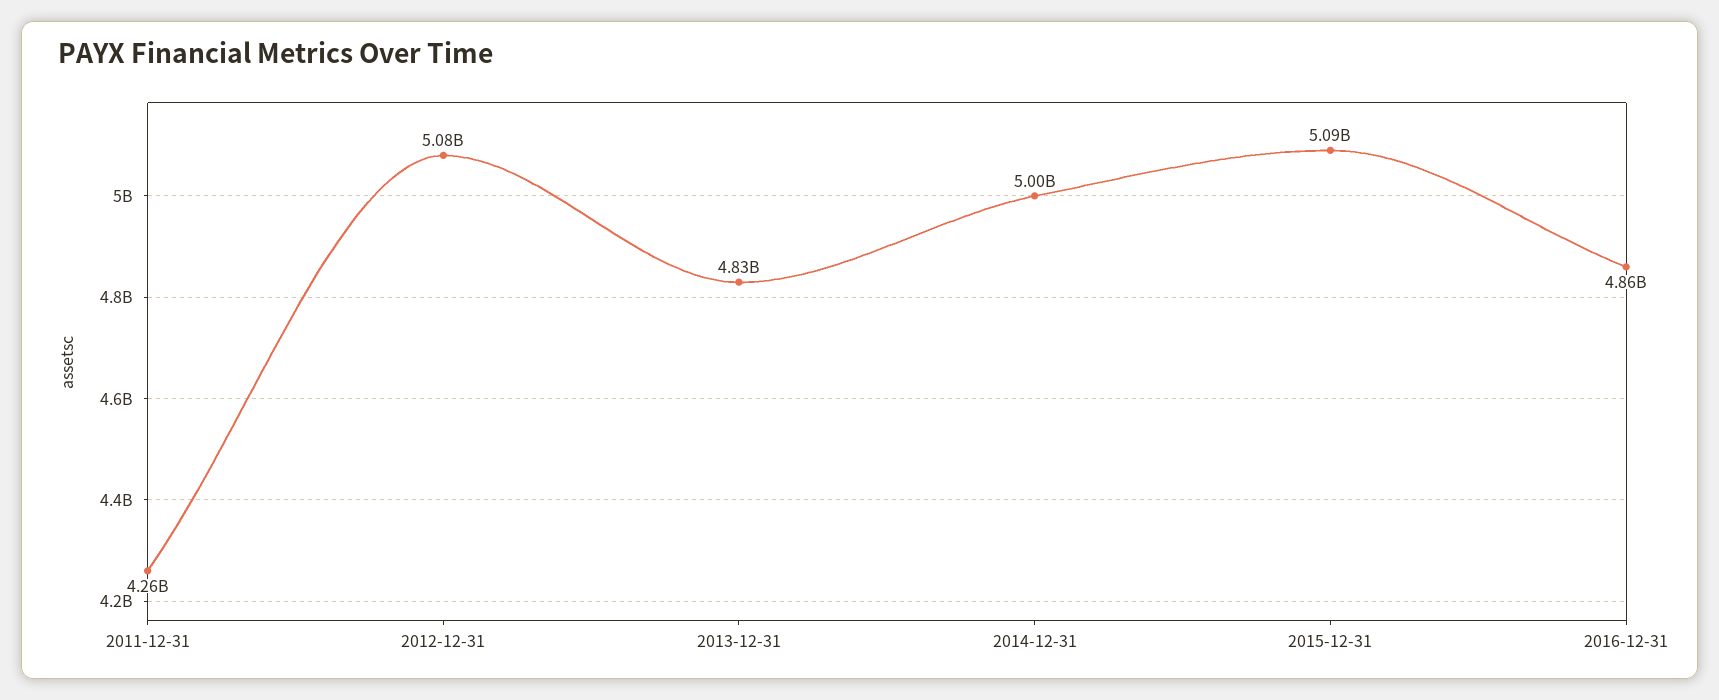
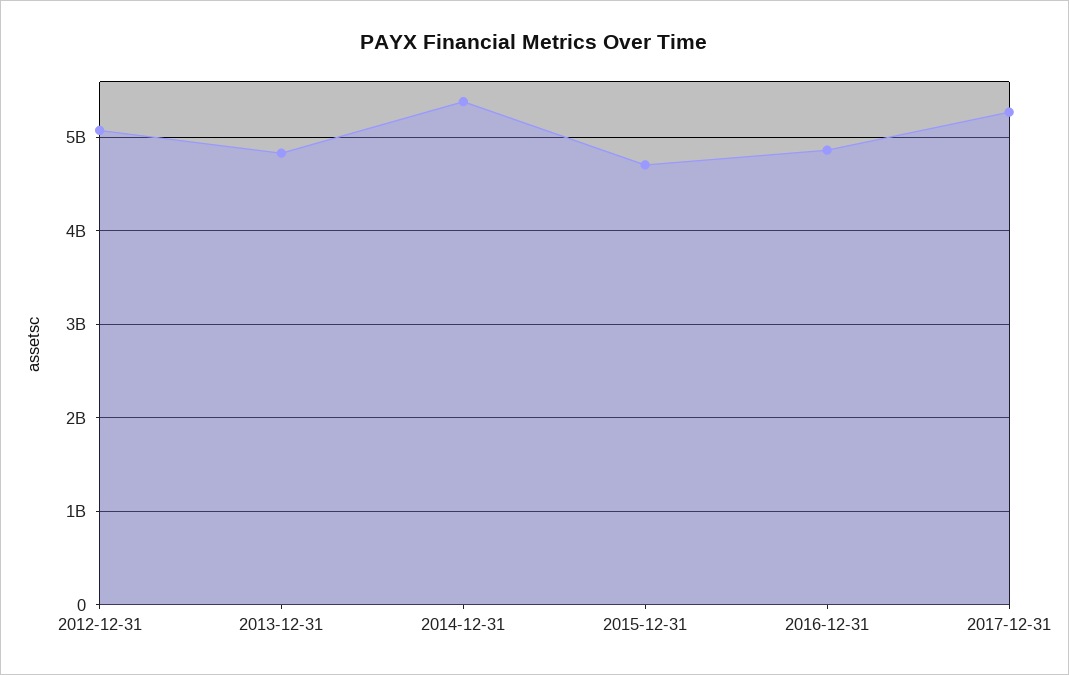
2011-12-31: 4260000000 -> none
2014-12-31: 5000000000 -> 5400000000
2015-12-31: 5090000000 -> 4700000000
2017-12-31: none -> 5300000000

